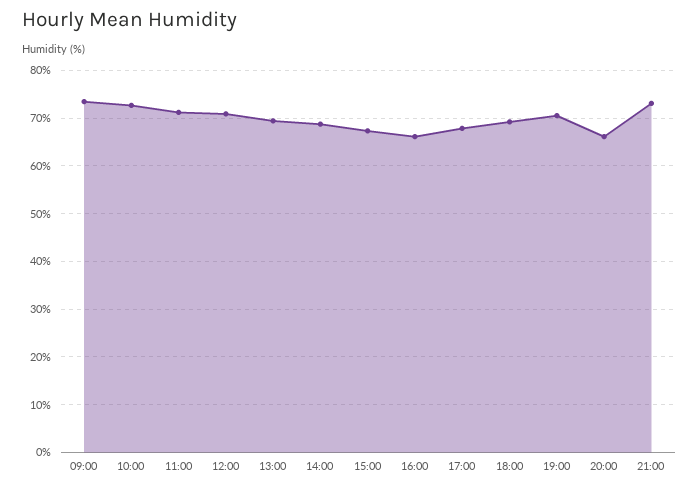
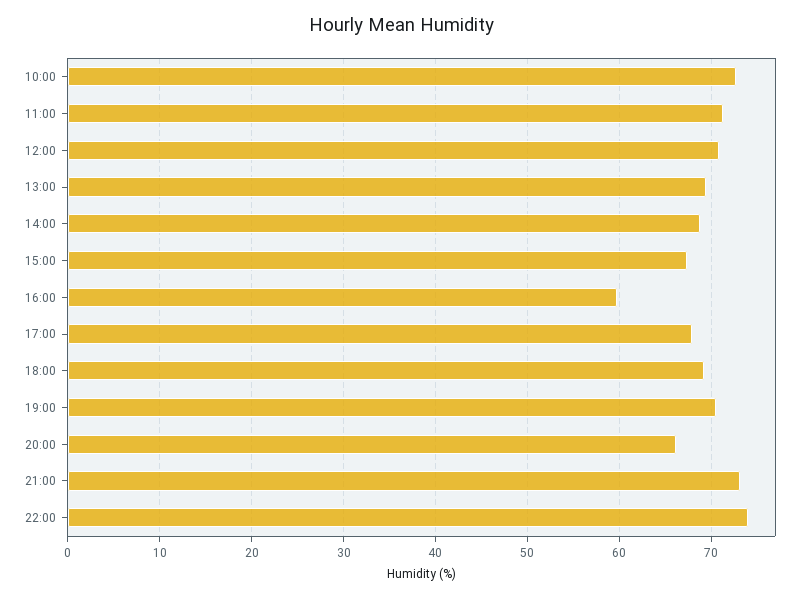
09:00: 74 -> none
16:00: 66 -> 60
22:00: none -> 74

